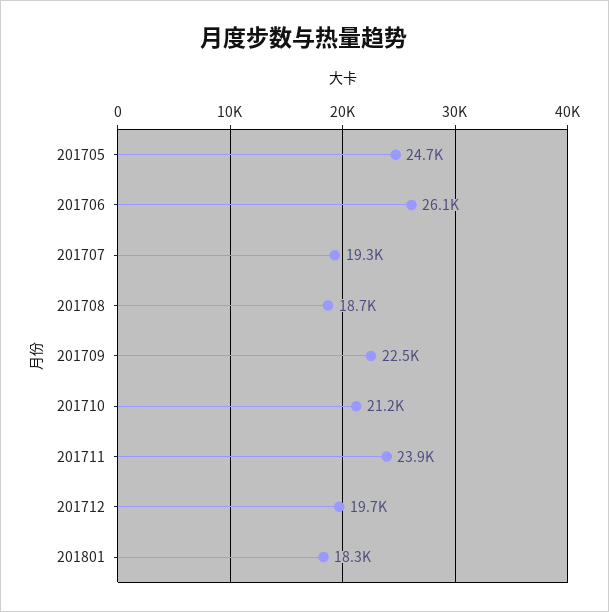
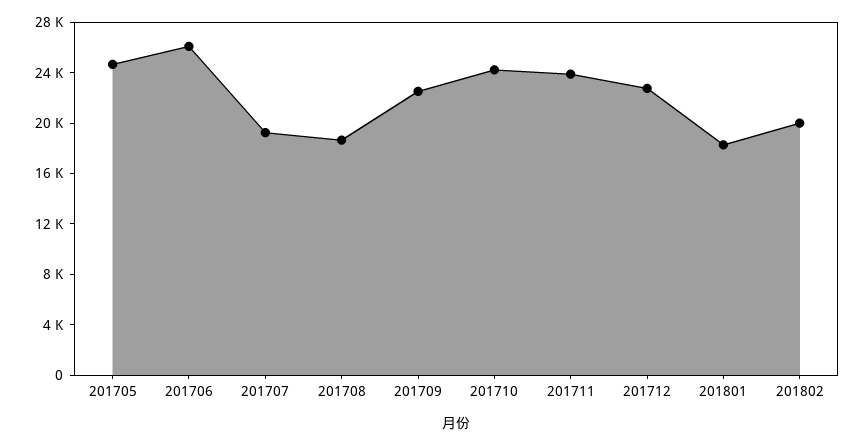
201710: 21200 -> 24000
201712: 19700 -> 23000
201802: none -> 20000

